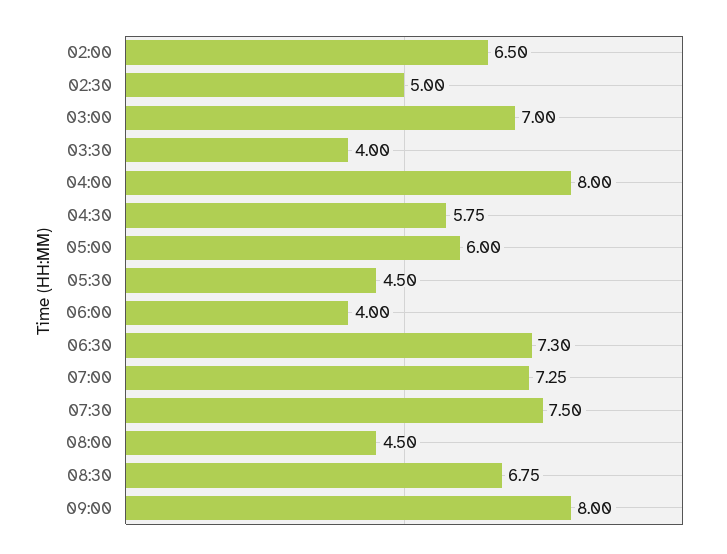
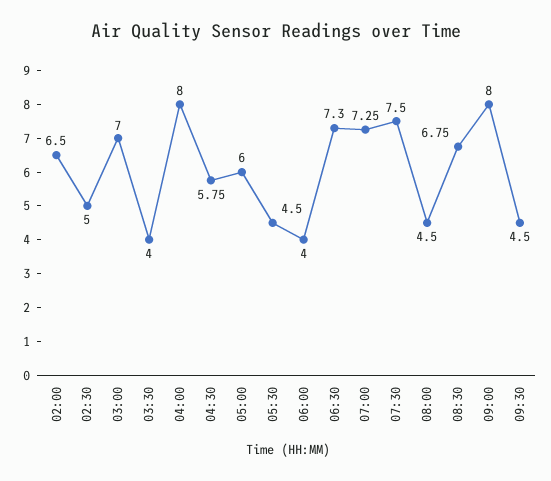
09:30: none -> 4.5

